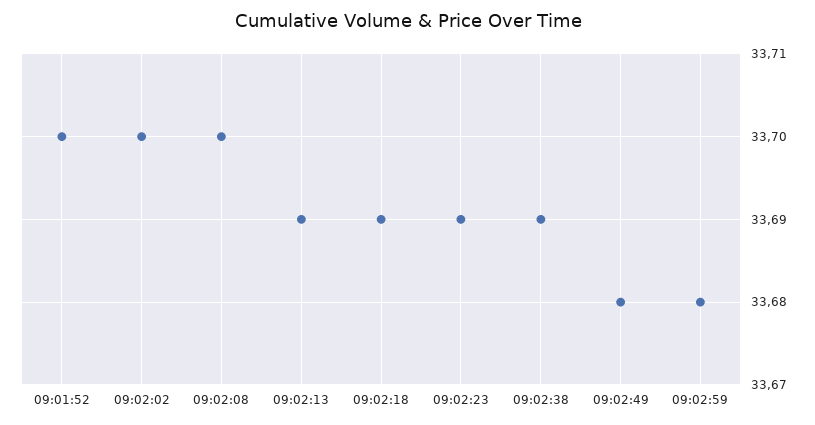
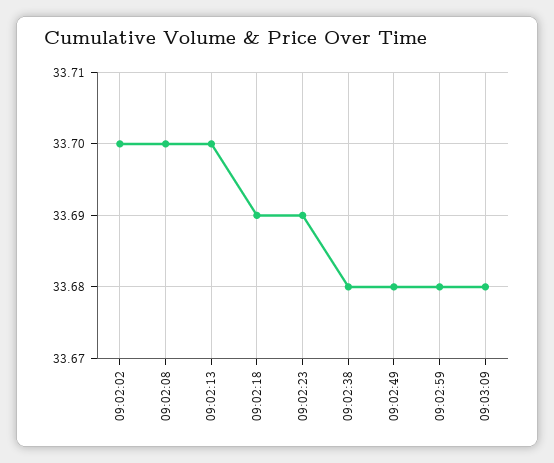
09:01:52: 33.7 -> none
09:02:13: 33.69 -> 33.7
09:02:38: 33.69 -> 33.68
09:03:09: none -> 33.68

